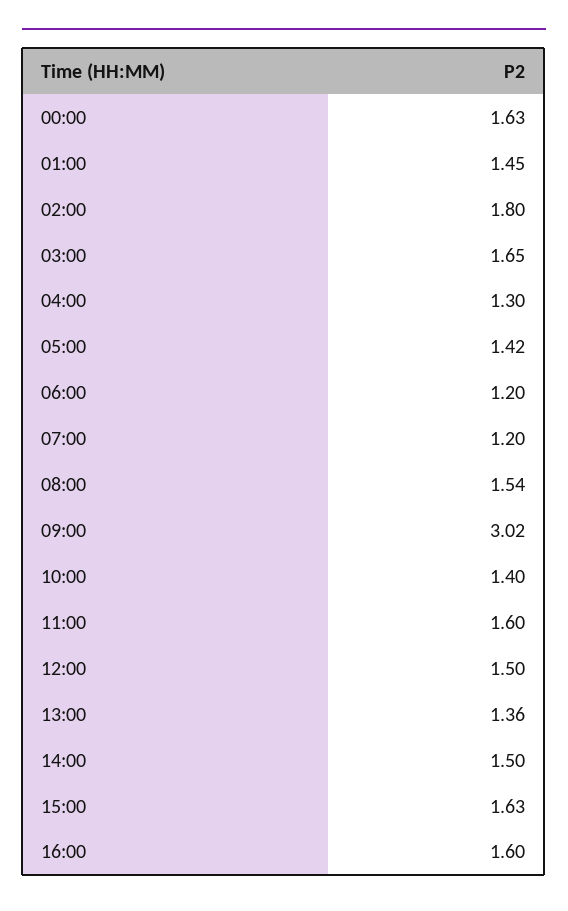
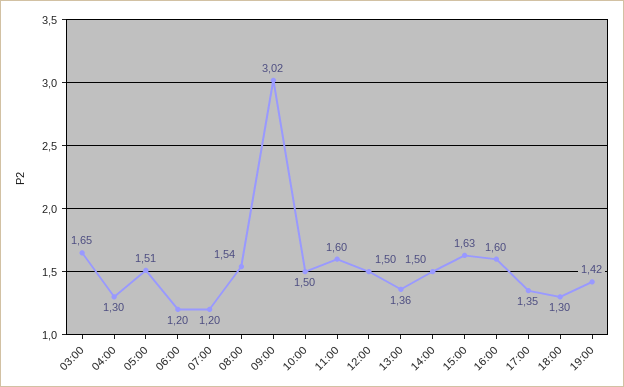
00:00: 1.63 -> none
01:00: 1.45 -> none
02:00: 1.8 -> none
05:00: 1.42 -> 1.51
10:00: 1.4 -> 1.5
17:00: none -> 1.35
18:00: none -> 1.3
19:00: none -> 1.42

